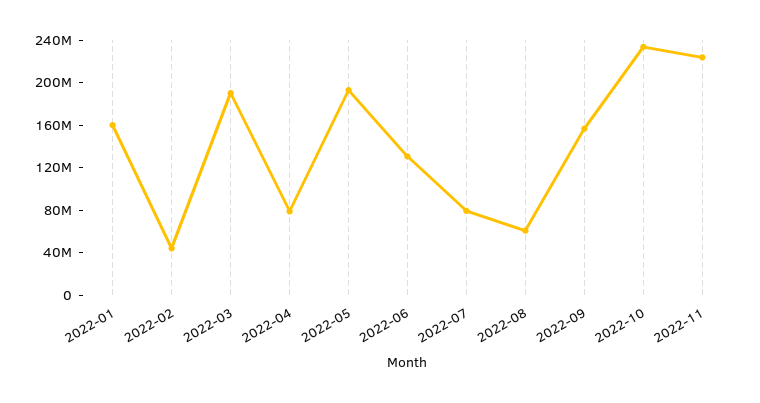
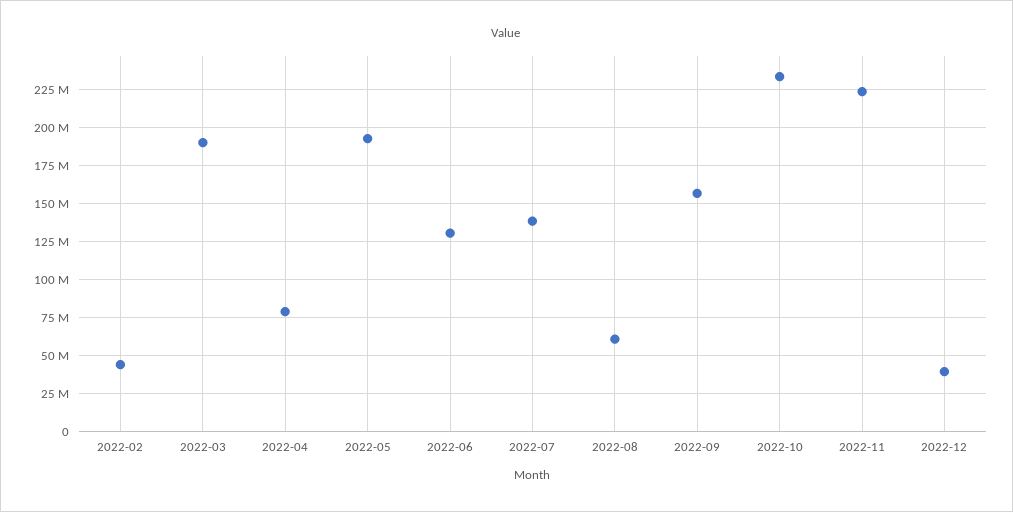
2022-01: 160000000 -> none
2022-07: 80000000 -> 140000000
2022-12: none -> 40000000

